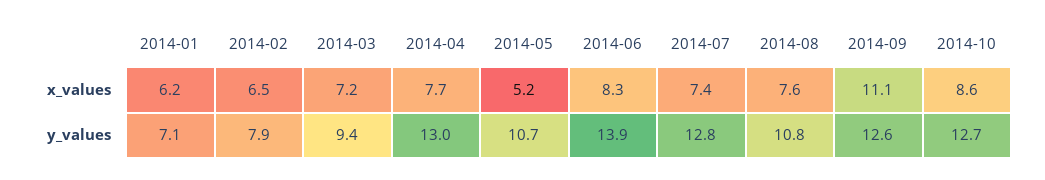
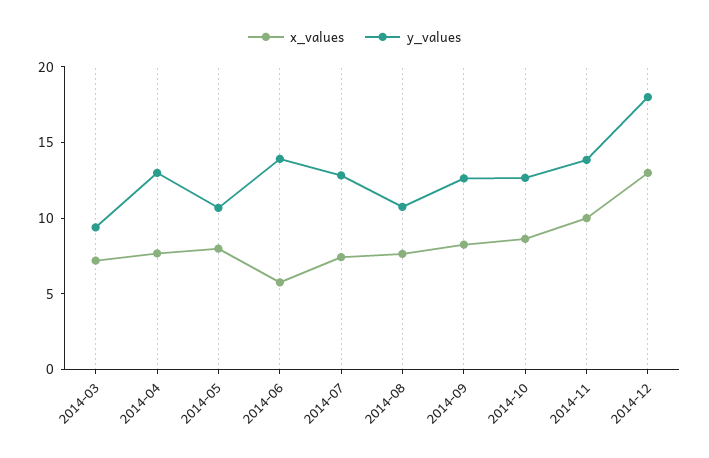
x_values, 2014-01: 6.2 -> none
x_values, 2014-02: 6.5 -> none
x_values, 2014-05: 5.2 -> 8
x_values, 2014-06: 8.3 -> 6
x_values, 2014-09: 11.1 -> 8
y_values, 2014-01: 7.1 -> none
y_values, 2014-02: 7.9 -> none
x_values, 2014-11: none -> 10
y_values, 2014-11: none -> 14
x_values, 2014-12: none -> 13
y_values, 2014-12: none -> 18

